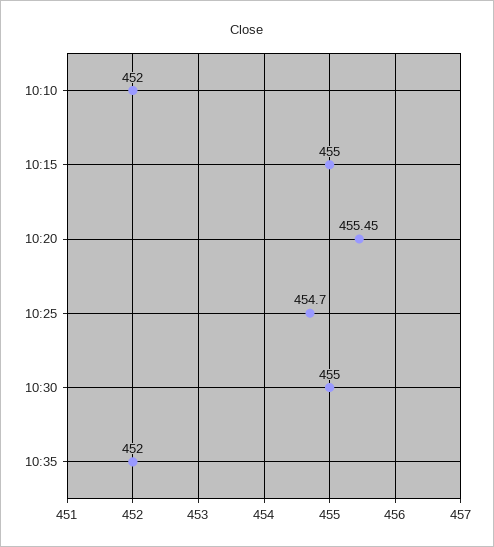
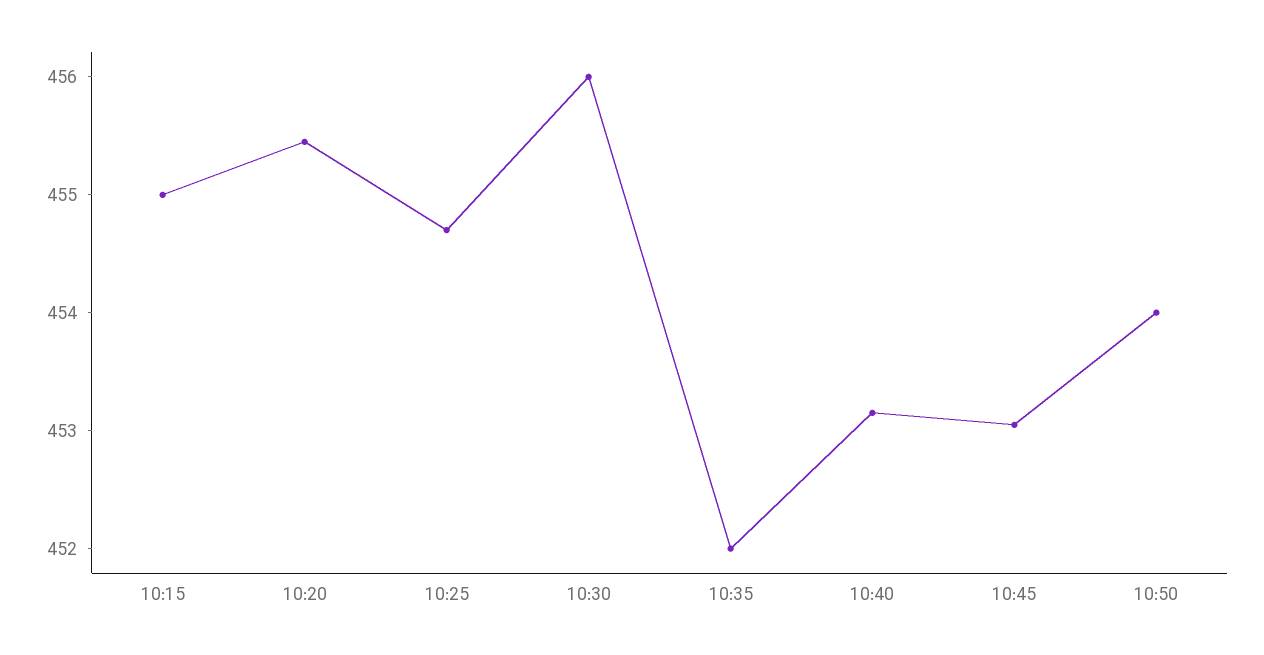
10:10: 452 -> none
10:30: 455 -> 456
10:40: none -> 453.2
10:45: none -> 453
10:50: none -> 454

